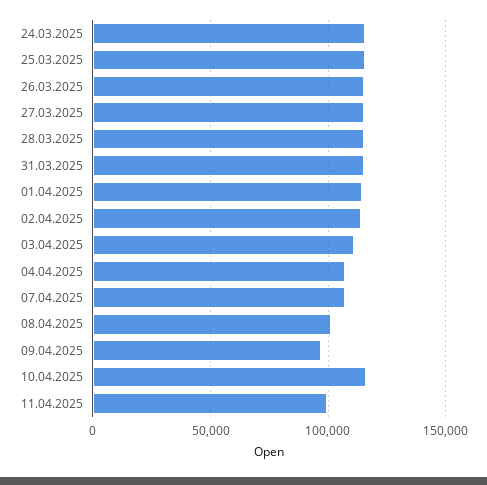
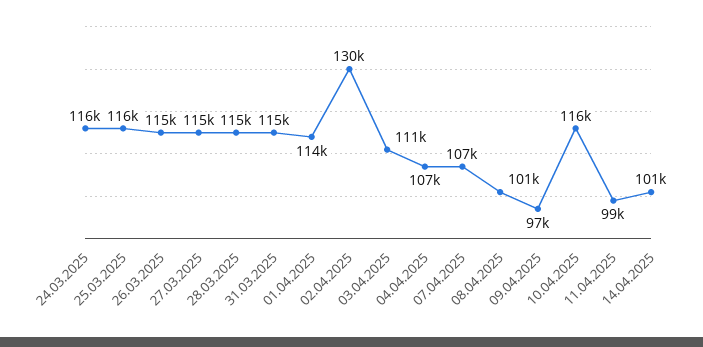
02.04.2025: 115000 -> 130000
14.04.2025: none -> 101000

